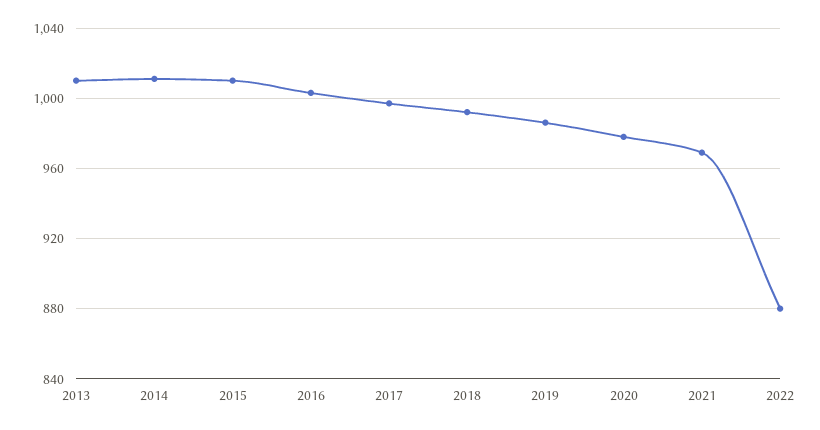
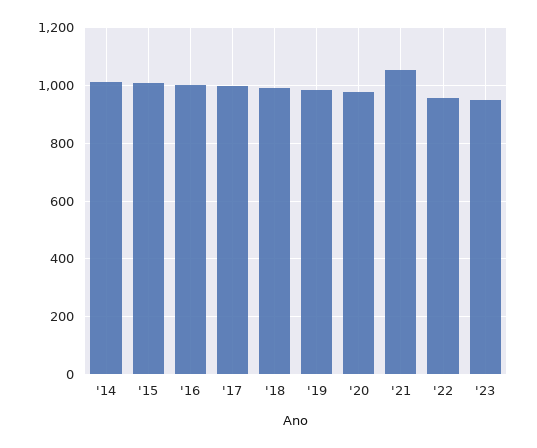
2013: 1010 -> none
2021: 970 -> 1050
2022: 880 -> 950
'23: none -> 950

